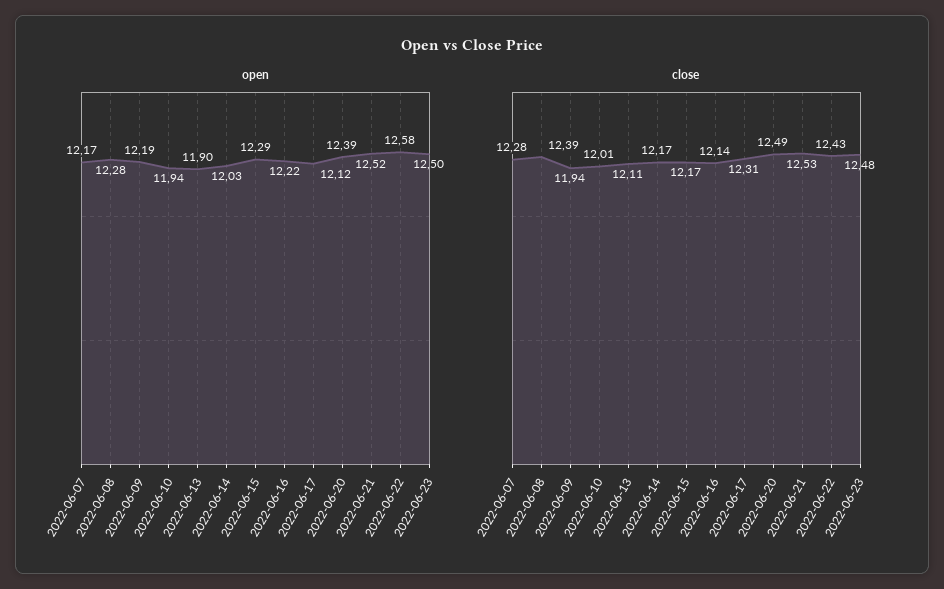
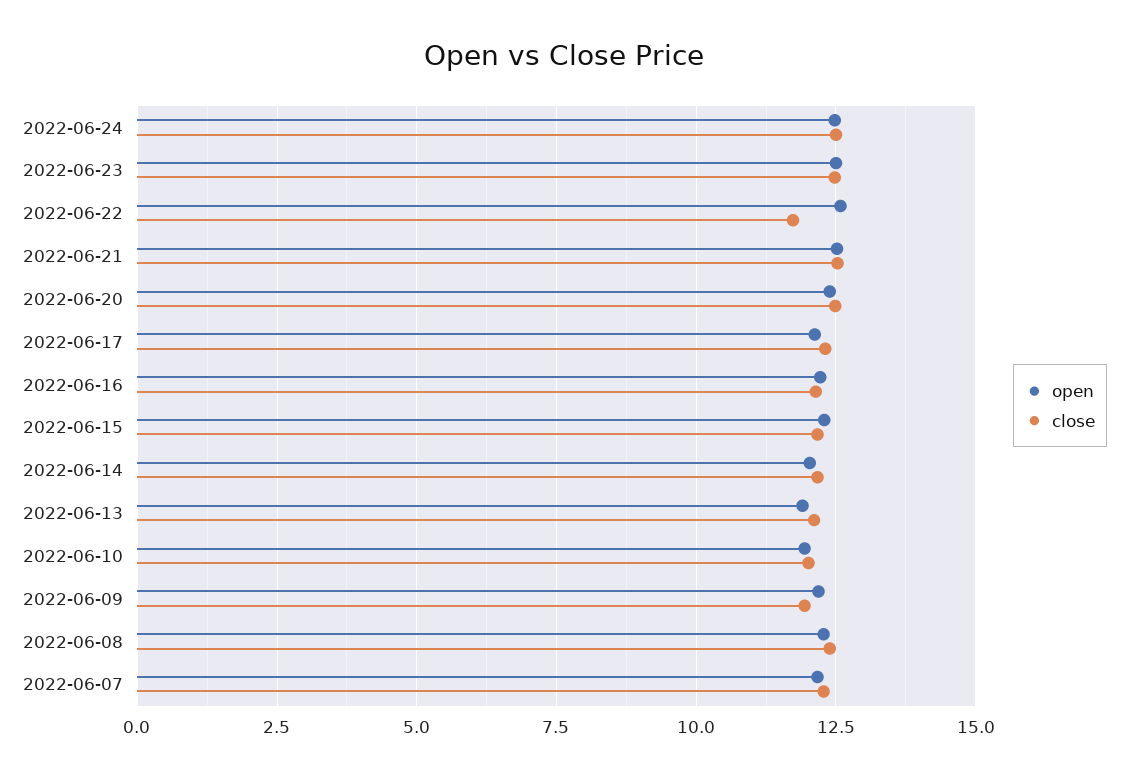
close, 2022-06-22: 12.43 -> 11.75
open, 2022-06-24: none -> 12.5
close, 2022-06-24: none -> 12.5

